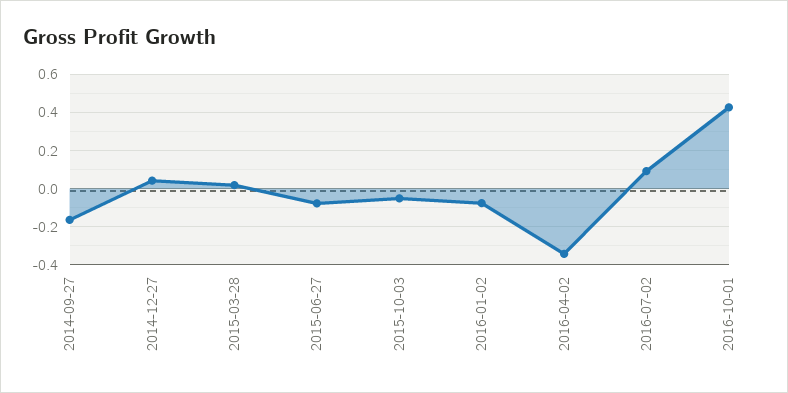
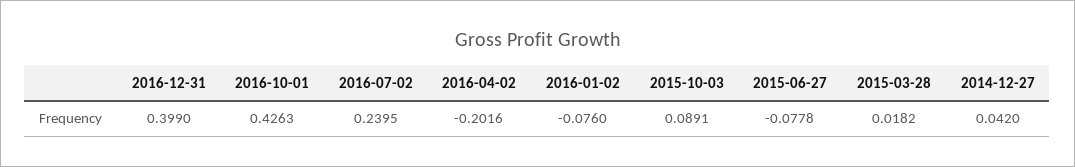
2014-09-27: -0.15 -> none
2015-10-03: -0.05 -> 0.0891
2016-04-02: -0.35 -> -0.2016
2016-07-02: 0.1 -> 0.2395
2016-12-31: none -> 0.399

